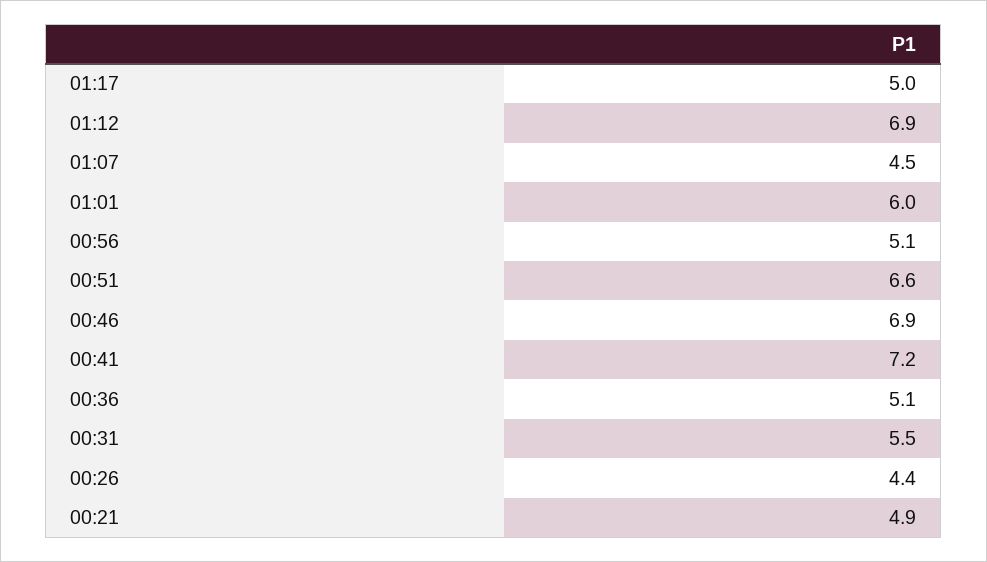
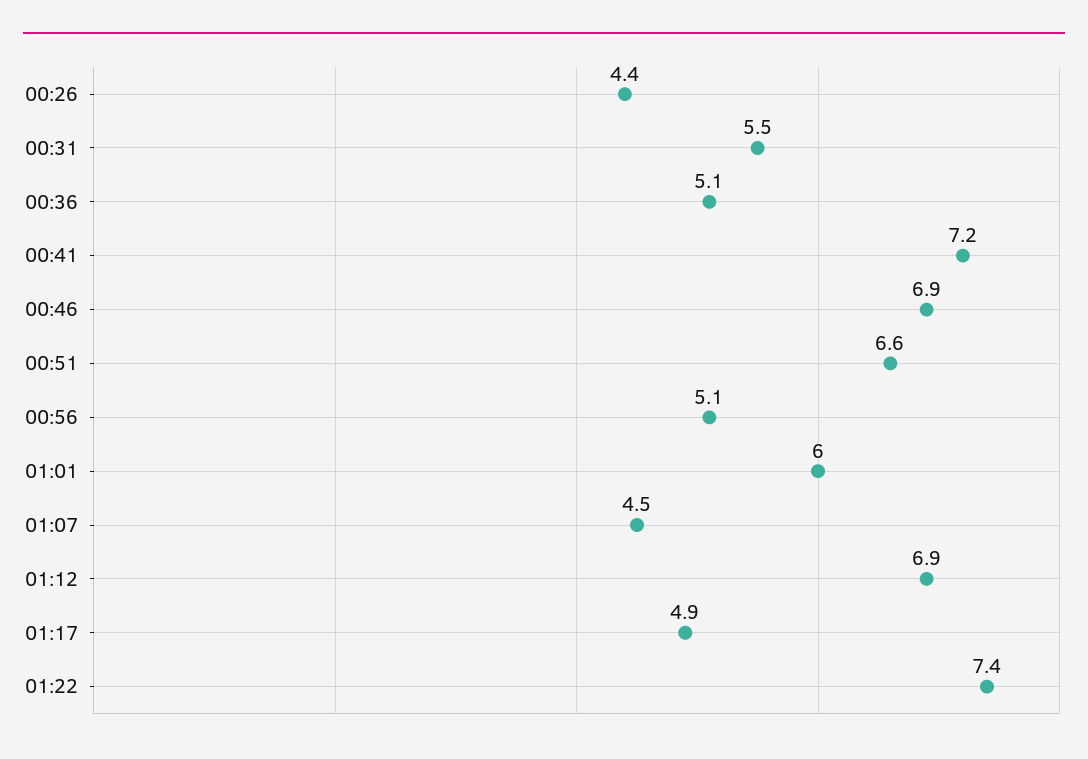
01:17: 5 -> 4.9
00:21: 4.9 -> none
01:22: none -> 7.4

